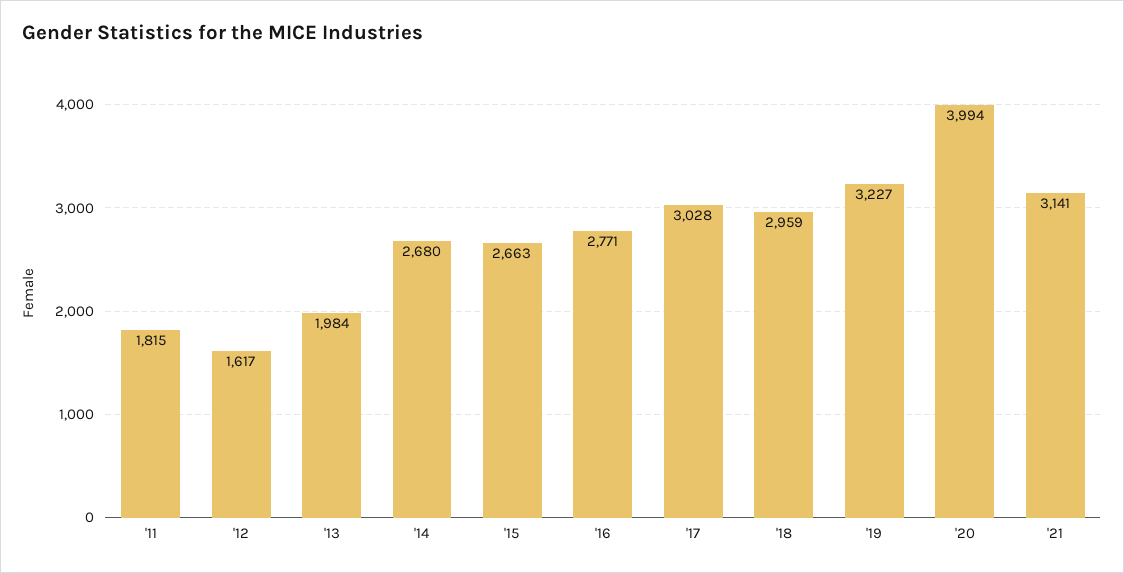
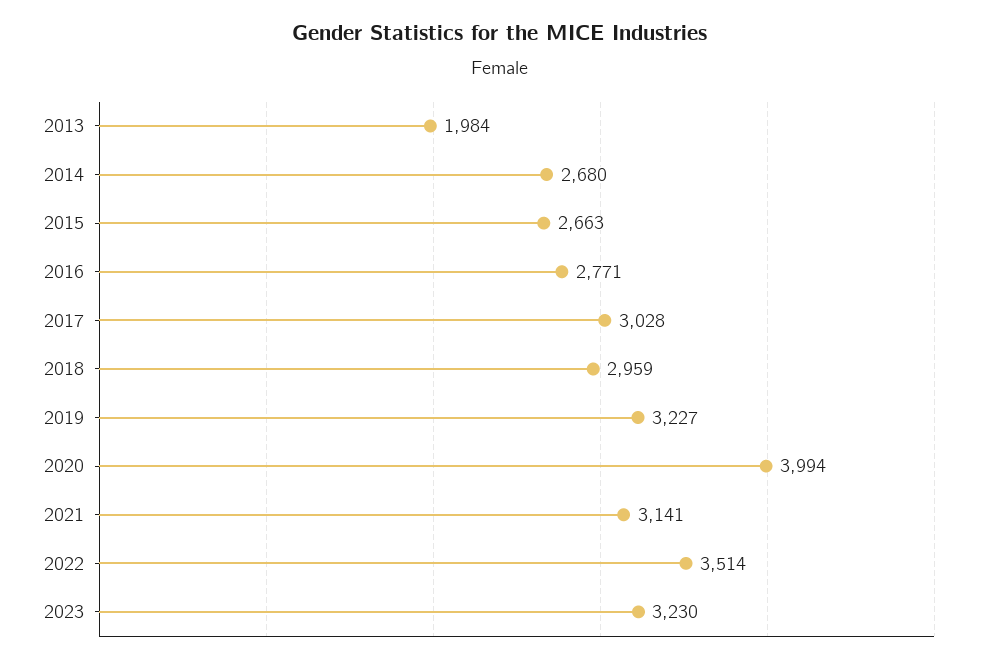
'11: 1815 -> none
'12: 1617 -> none
2022: none -> 3514
2023: none -> 3230

